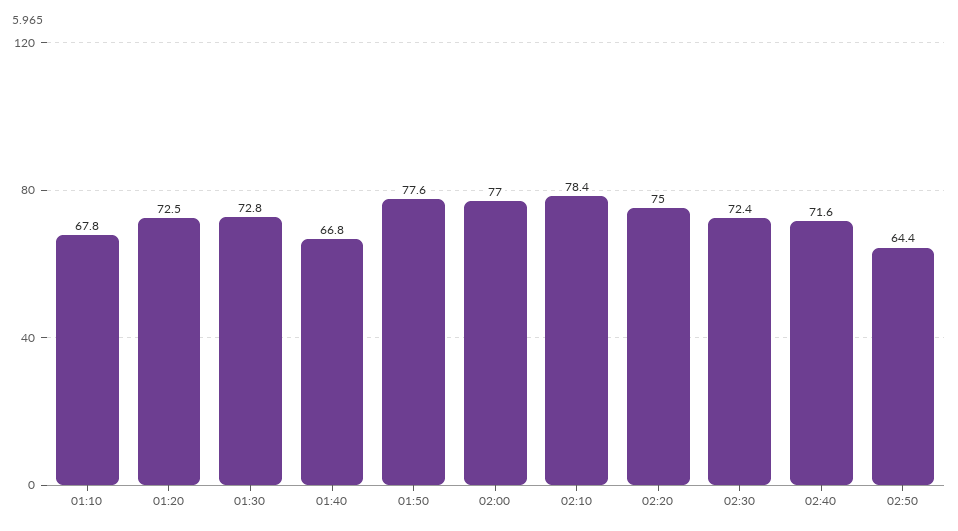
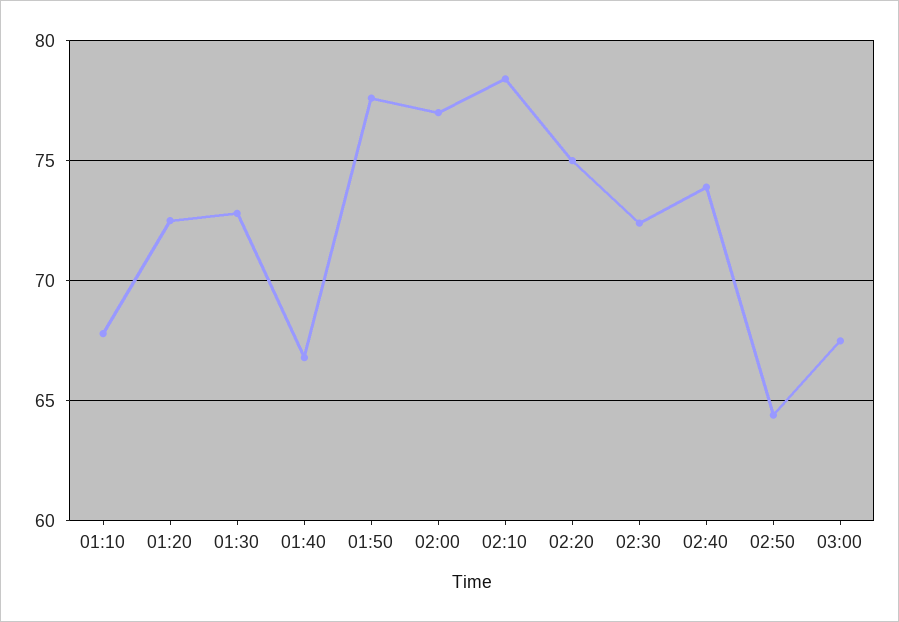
02:40: 71.6 -> 74
03:00: none -> 67.5

